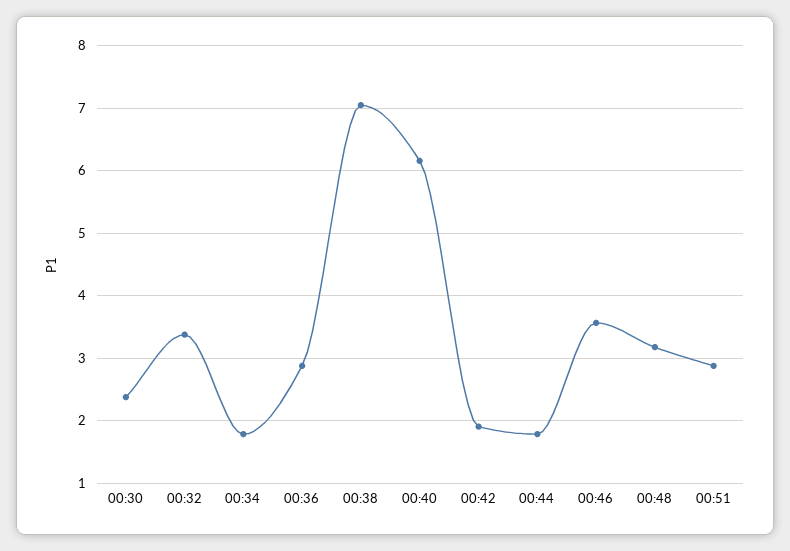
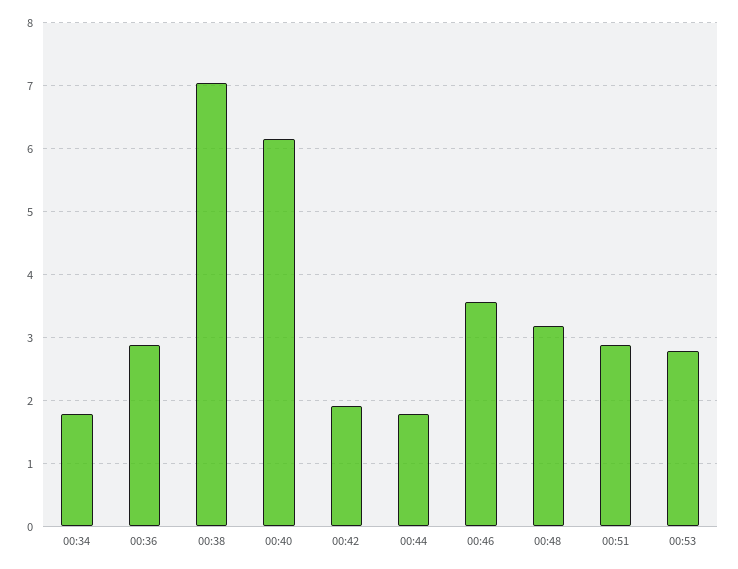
00:30: 2.4 -> none
00:32: 3.4 -> none
00:53: none -> 2.8

